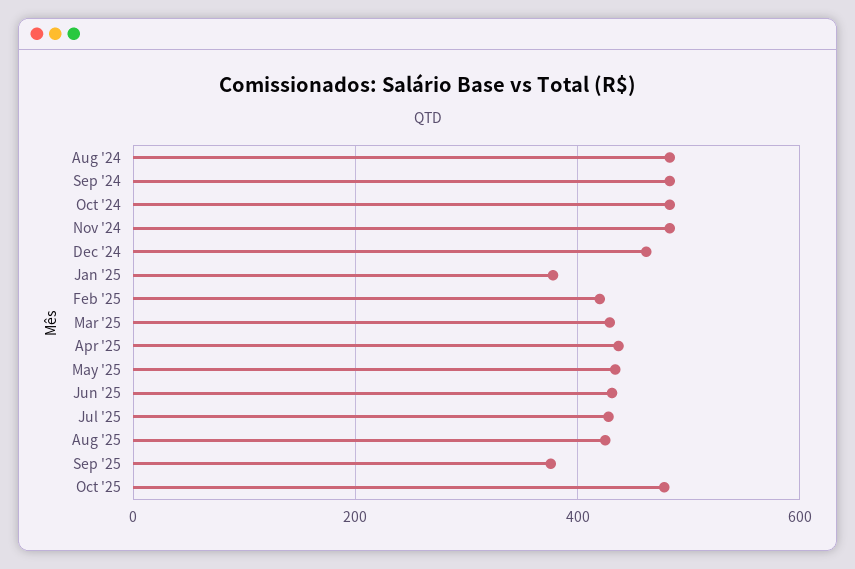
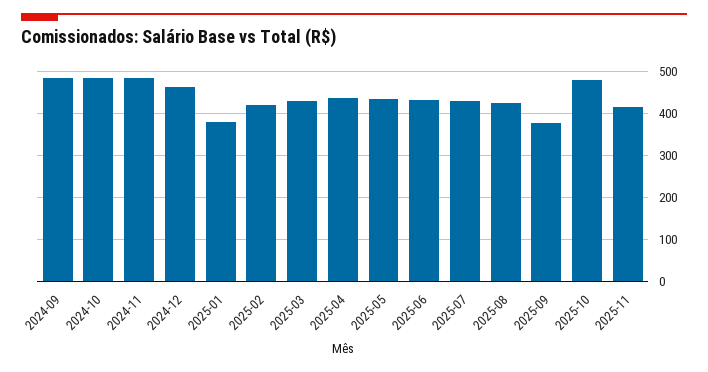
Aug '24: 480 -> none
2025-11: none -> 420

